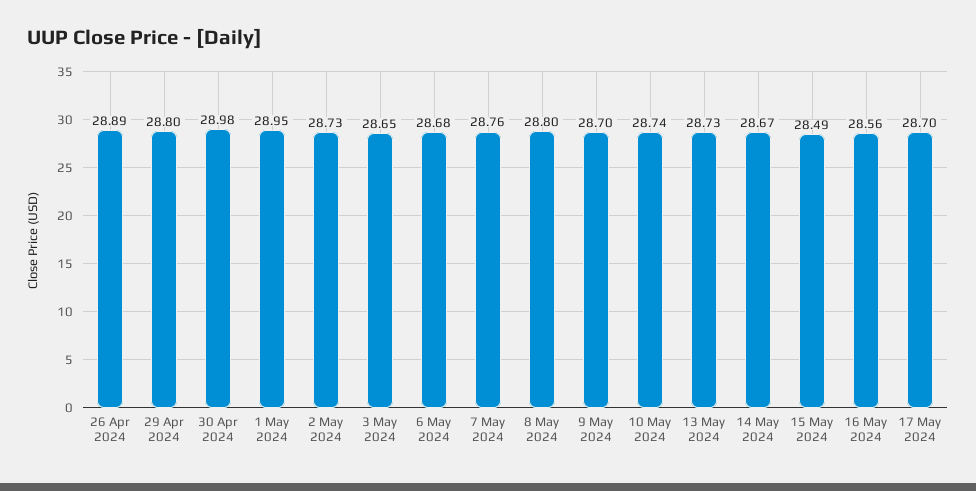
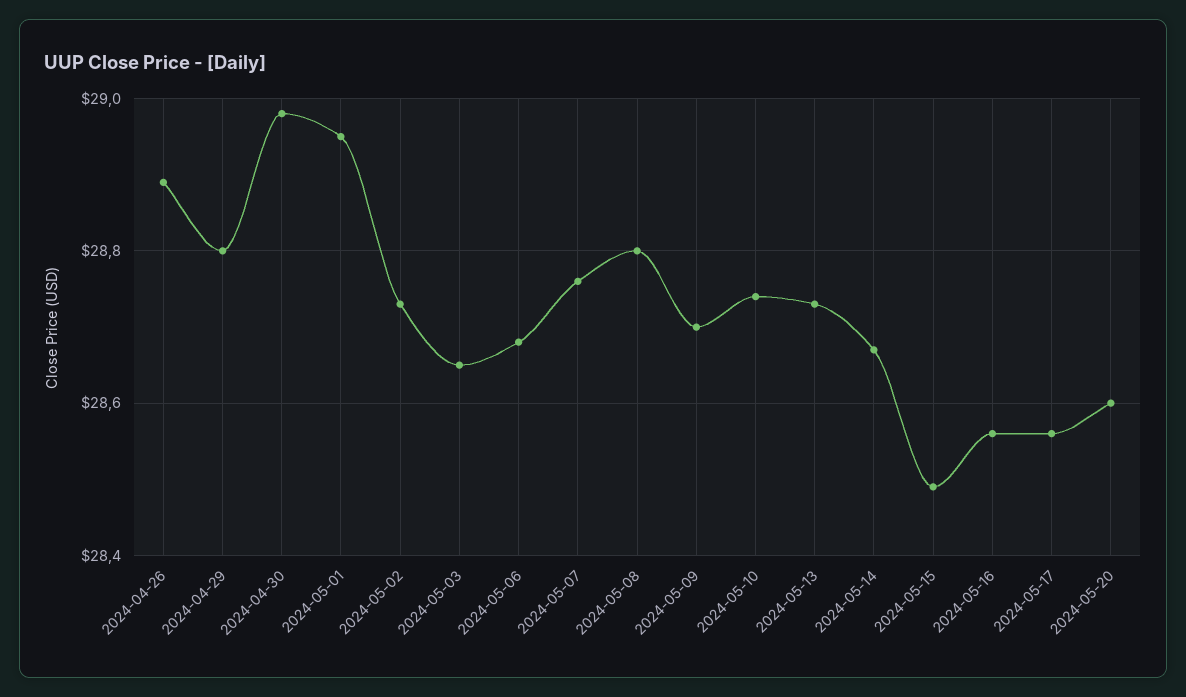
17 May 2024: 28.7 -> 28.55
2024-05-20: none -> 28.6

